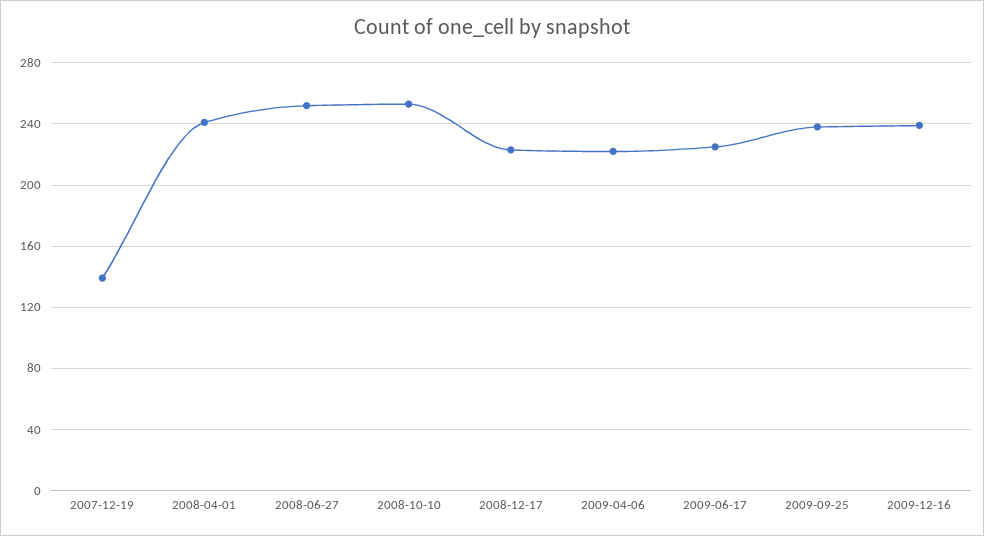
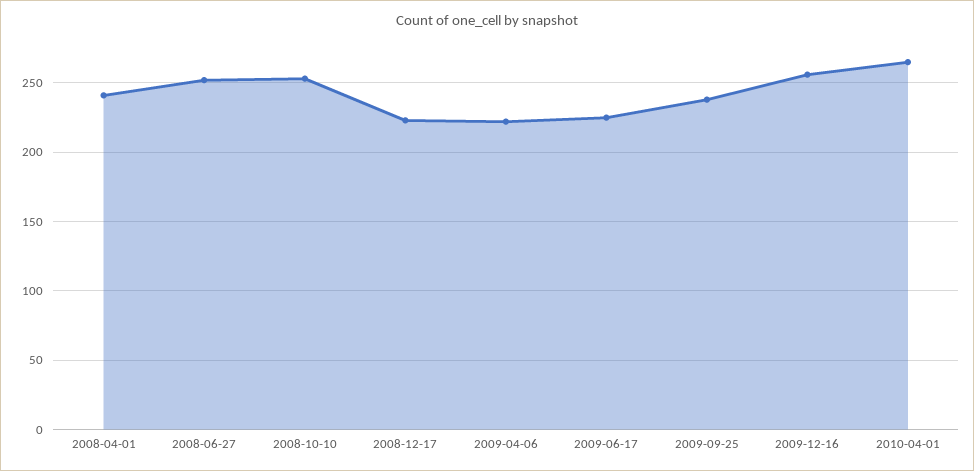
2007-12-19: 140 -> none
2009-12-16: 240 -> 255
2010-04-01: none -> 265

